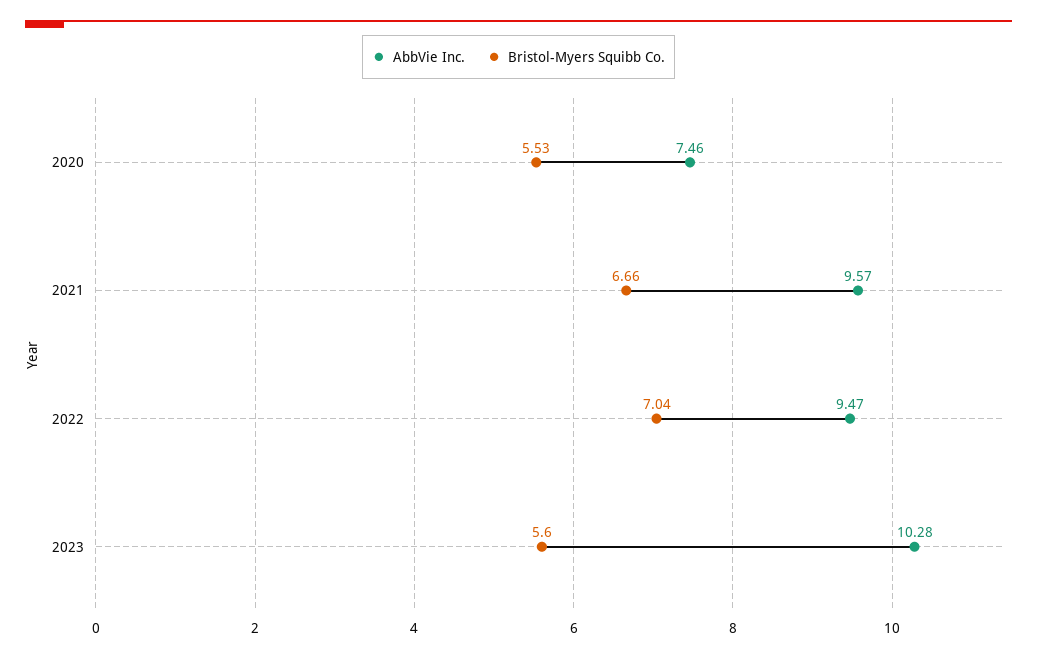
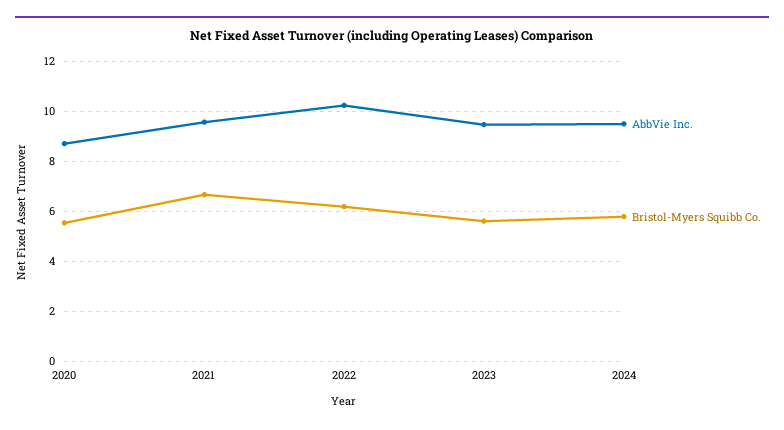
AbbVie Inc., 2020: 7.46 -> 8.75
AbbVie Inc., 2022: 9.47 -> 10.25
Bristol-Myers Squibb Co., 2022: 7.04 -> 6.25
AbbVie Inc., 2023: 10.28 -> 9.5
AbbVie Inc., 2024: none -> 9.5
Bristol-Myers Squibb Co., 2024: none -> 5.75

